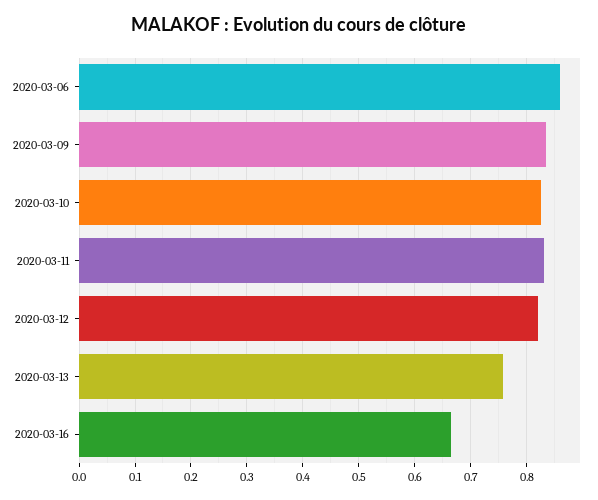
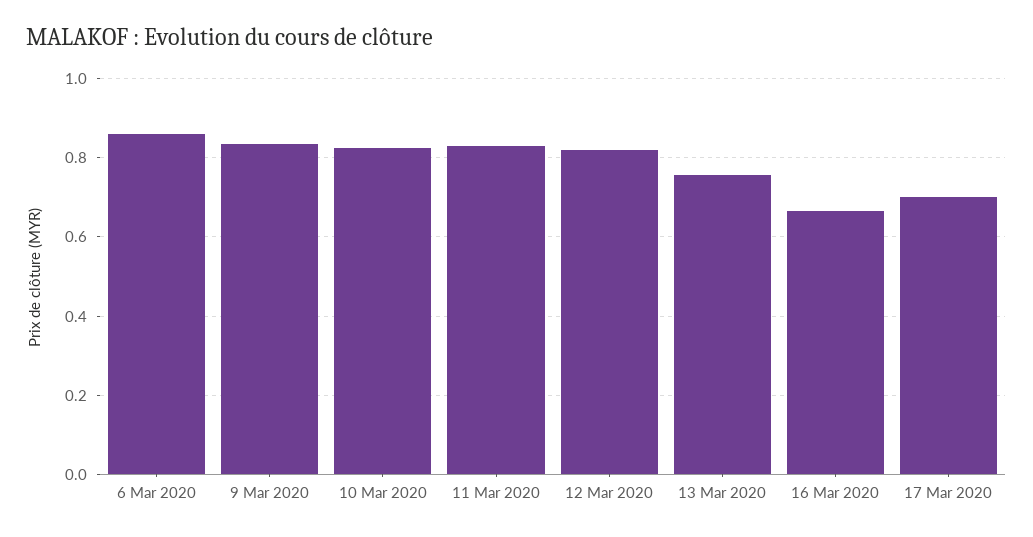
17 Mar 2020: none -> 0.7

